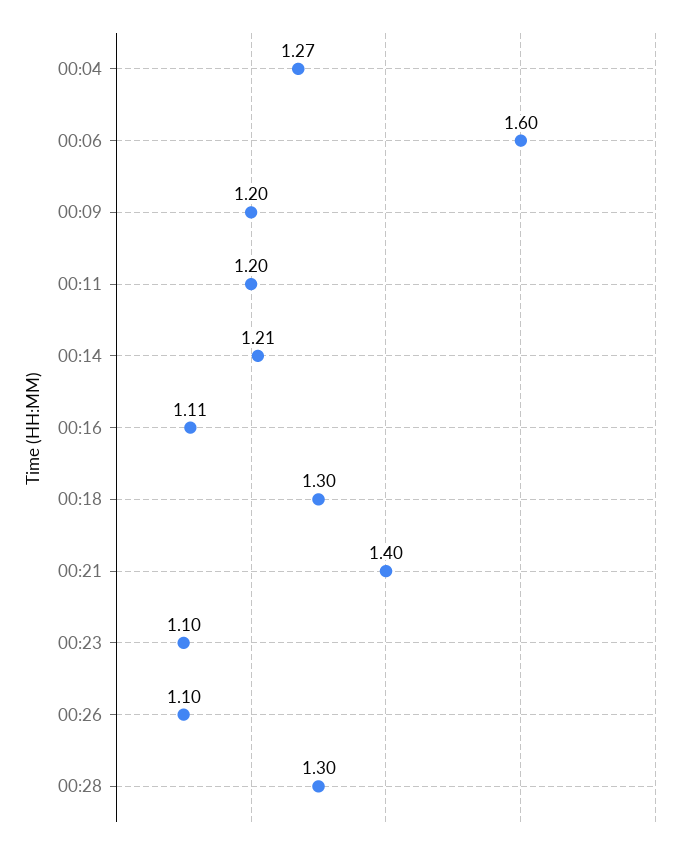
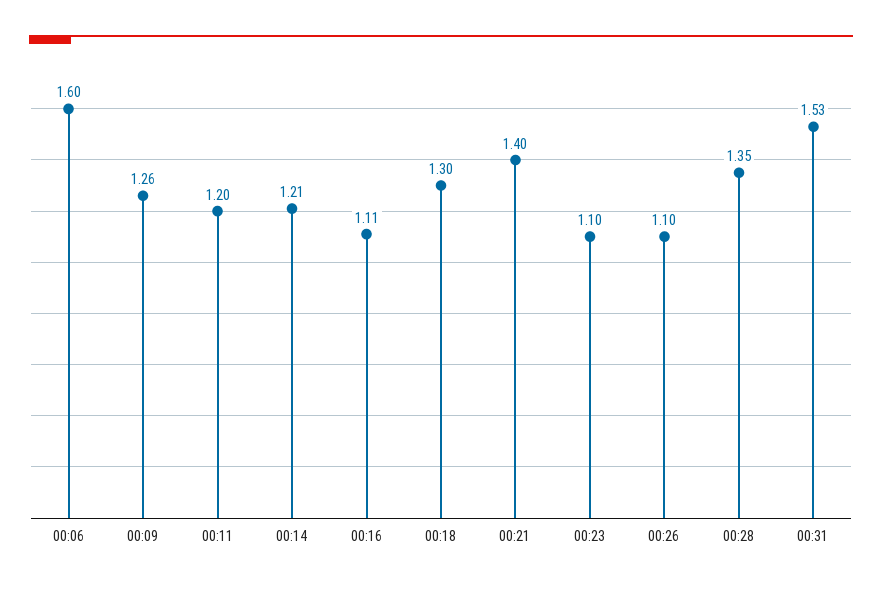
00:04: 1.27 -> none
00:09: 1.2 -> 1.26
00:28: 1.3 -> 1.35
00:31: none -> 1.53

